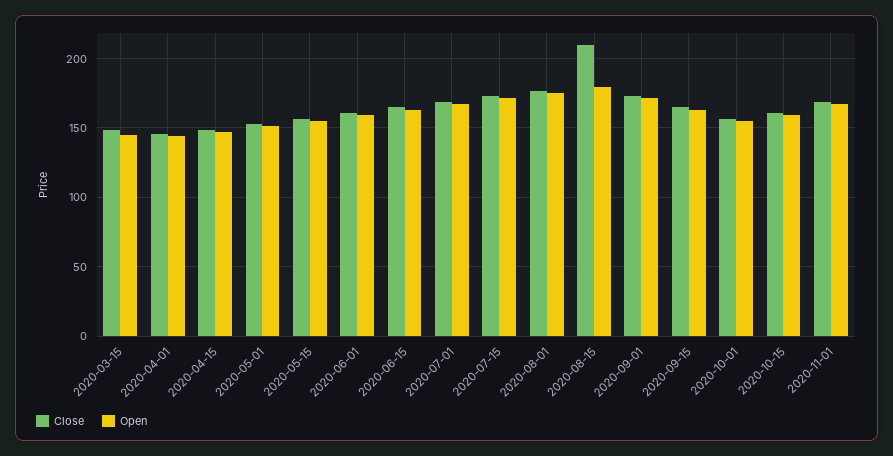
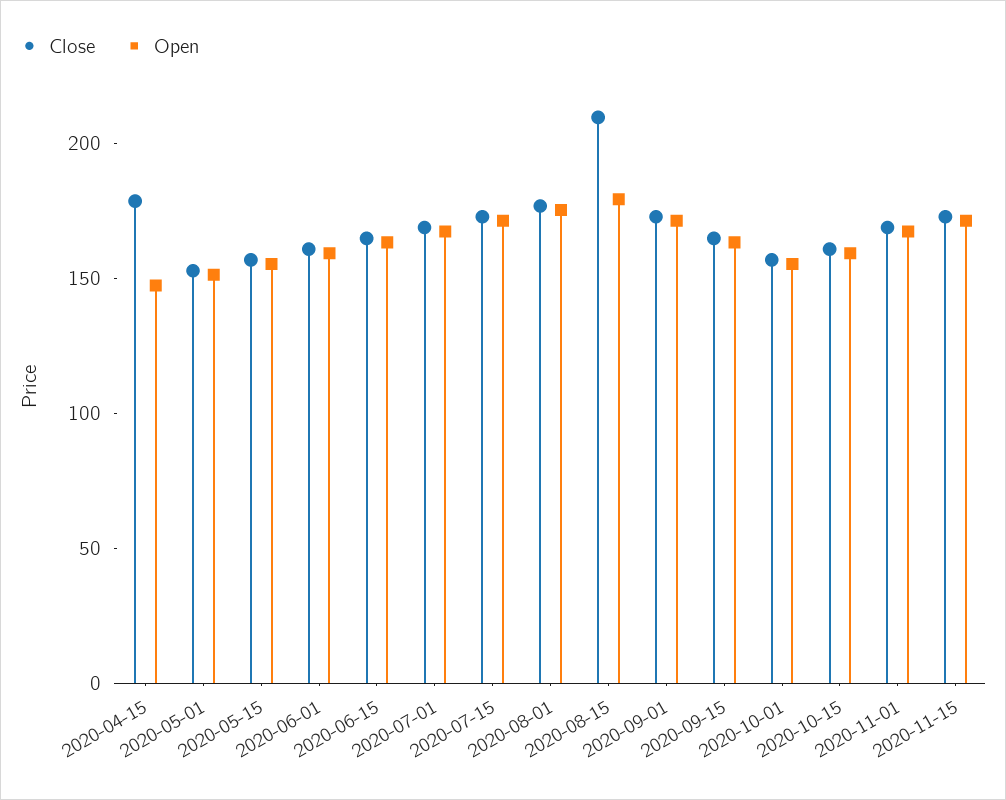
Close, 2020-03-15: 150 -> none
Open, 2020-03-15: 145 -> none
Close, 2020-04-01: 145 -> none
Open, 2020-04-01: 145 -> none
Close, 2020-04-15: 150 -> 180
Close, 2020-11-15: none -> 170
Open, 2020-11-15: none -> 170

